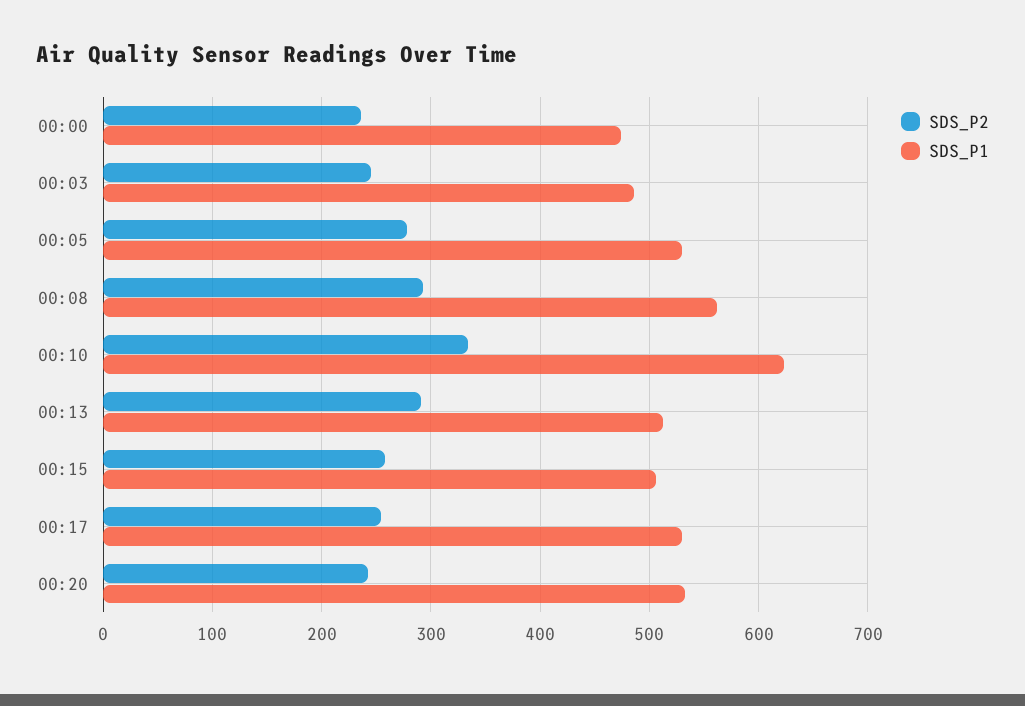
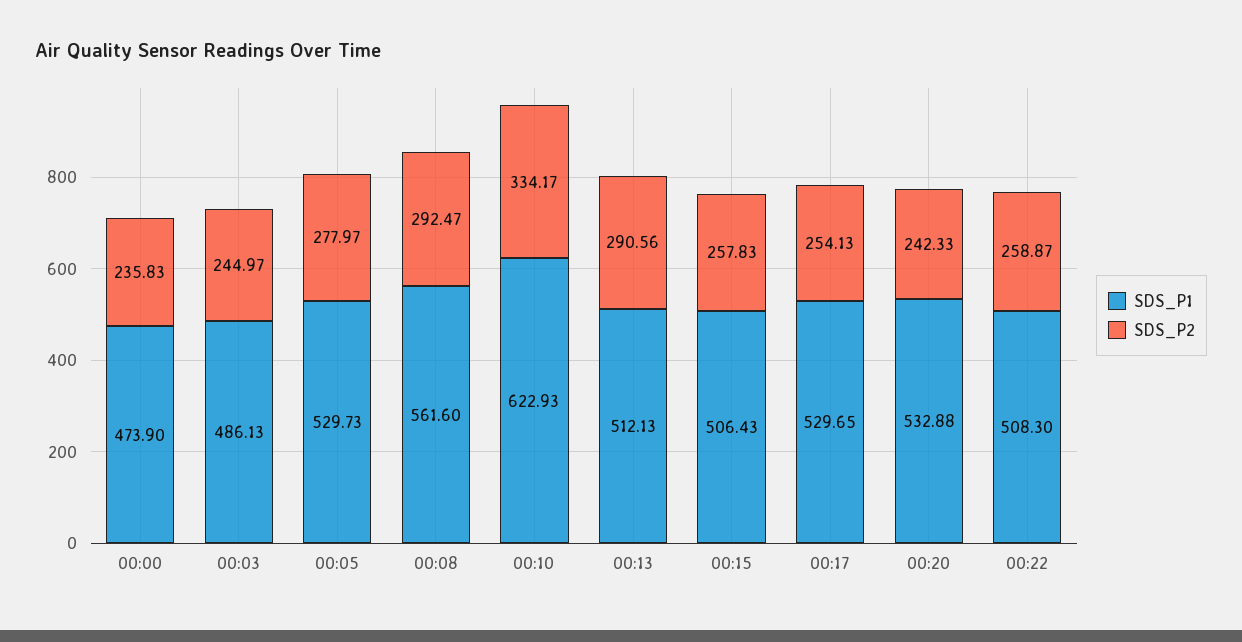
SDS_P1, 00:22: none -> 508.3
SDS_P2, 00:22: none -> 258.87

